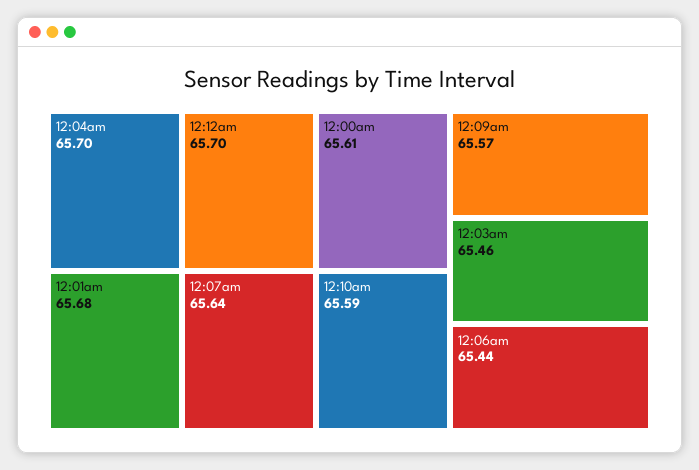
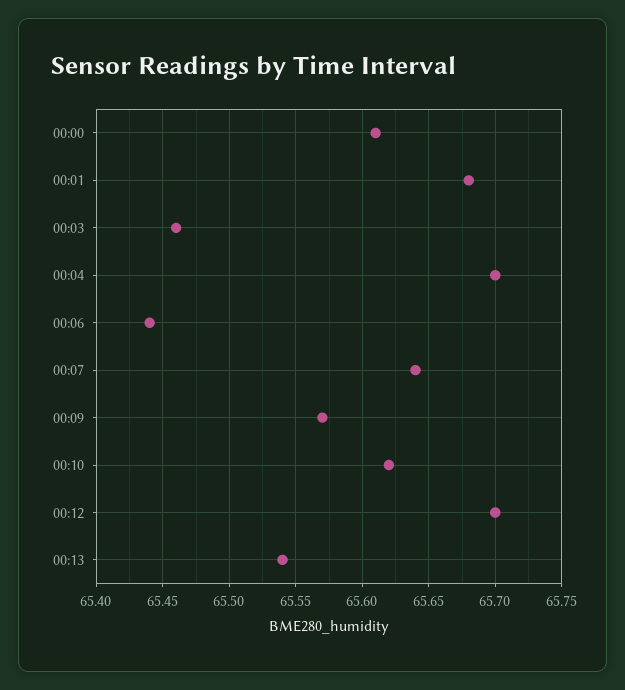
12:10am: 65.59 -> 65.62
00:13: none -> 65.54

